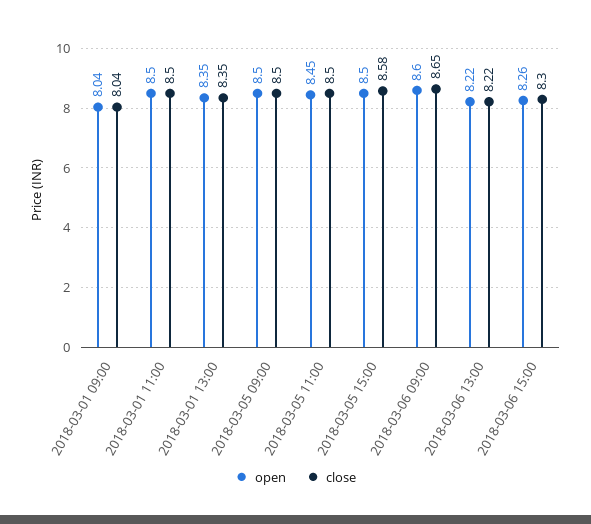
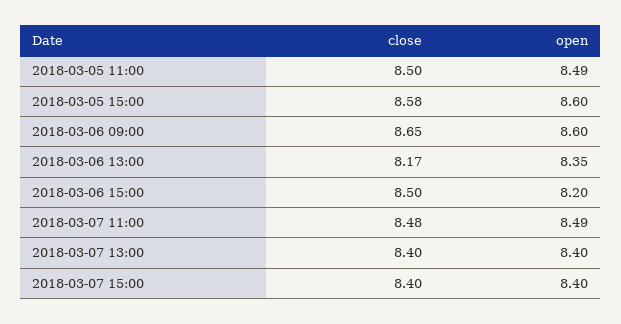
open, 2018-03-01 09:00: 8.04 -> none
close, 2018-03-01 09:00: 8.04 -> none
open, 2018-03-01 11:00: 8.5 -> none
close, 2018-03-01 11:00: 8.5 -> none
open, 2018-03-01 13:00: 8.35 -> none
close, 2018-03-01 13:00: 8.35 -> none
open, 2018-03-05 09:00: 8.5 -> none
close, 2018-03-05 09:00: 8.5 -> none
open, 2018-03-05 11:00: 8.45 -> 8.49
open, 2018-03-05 15:00: 8.5 -> 8.6
open, 2018-03-06 13:00: 8.22 -> 8.35
close, 2018-03-06 13:00: 8.22 -> 8.17
open, 2018-03-06 15:00: 8.26 -> 8.2
close, 2018-03-06 15:00: 8.3 -> 8.5
close, 2018-03-07 11:00: none -> 8.48
open, 2018-03-07 11:00: none -> 8.49
close, 2018-03-07 13:00: none -> 8.4
open, 2018-03-07 13:00: none -> 8.4
close, 2018-03-07 15:00: none -> 8.4
open, 2018-03-07 15:00: none -> 8.4

